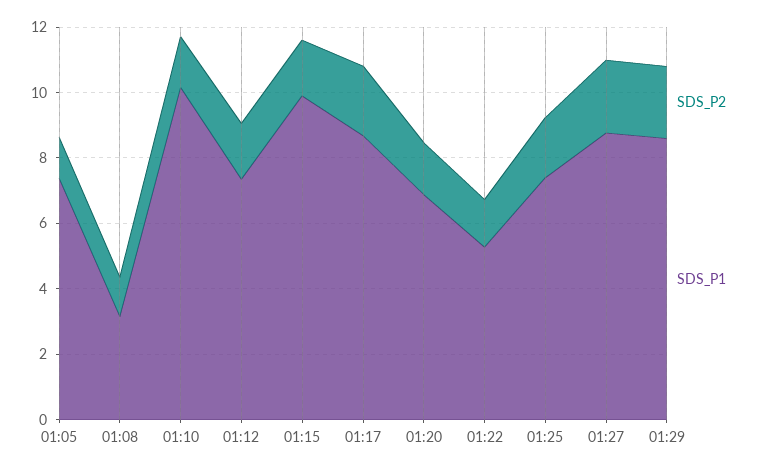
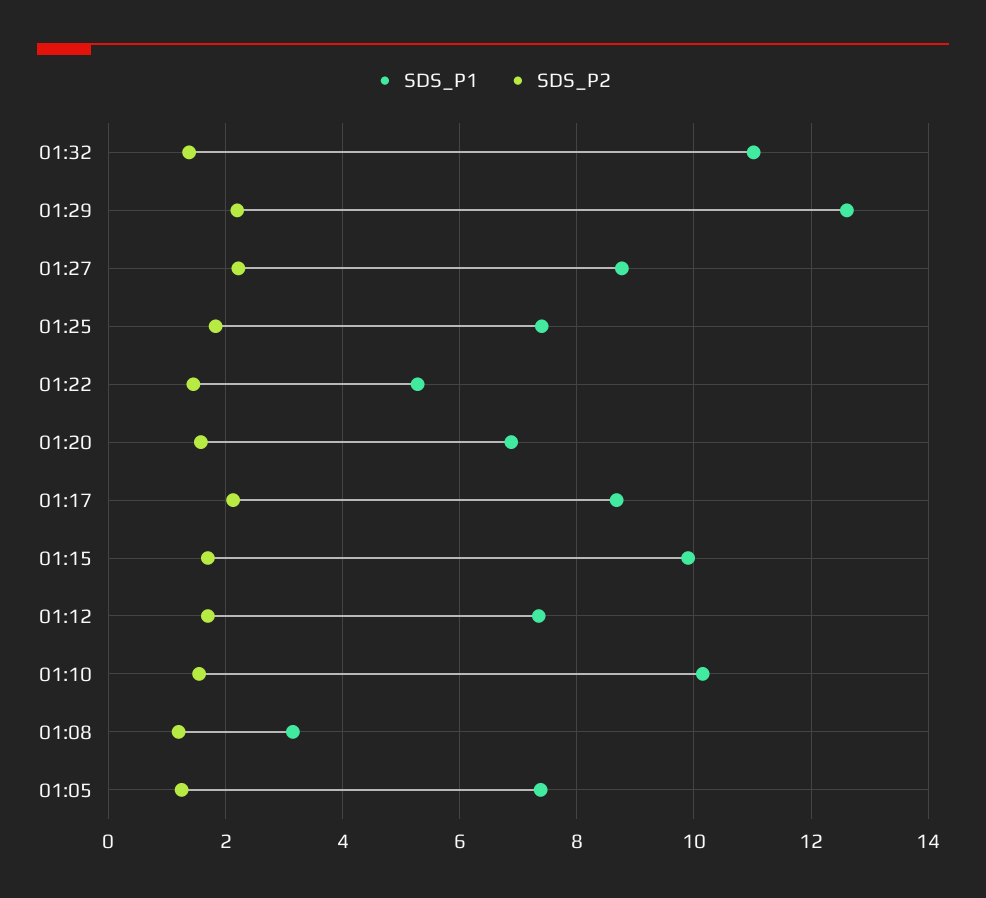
SDS_P1, 01:29: 8.5 -> 12.6
SDS_P1, 01:32: none -> 11
SDS_P2, 01:32: none -> 1.4

